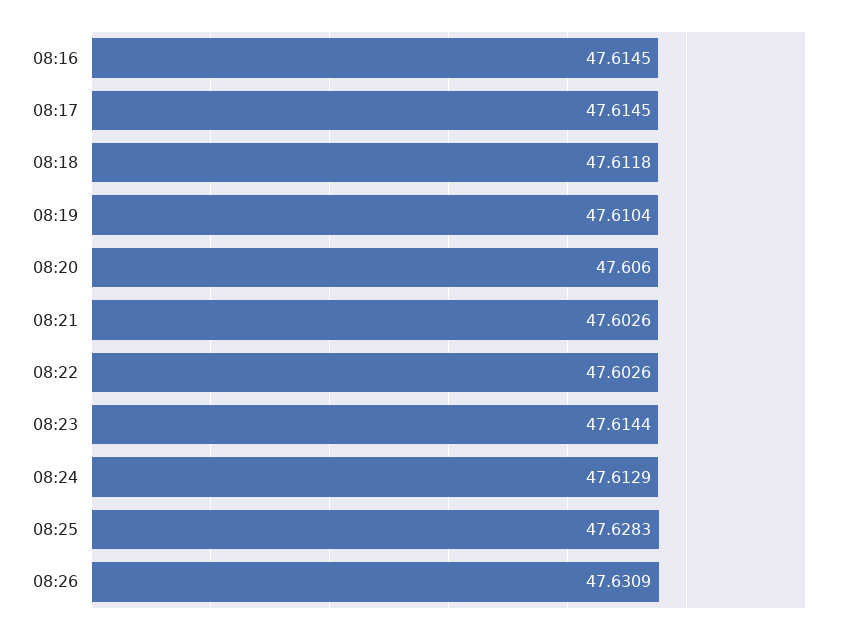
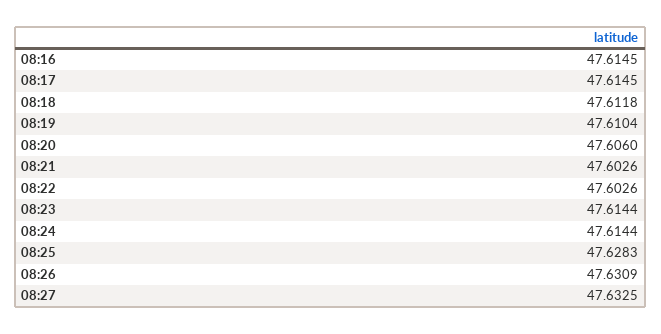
08:24: 47.6129 -> 47.6144
08:27: none -> 47.6325

